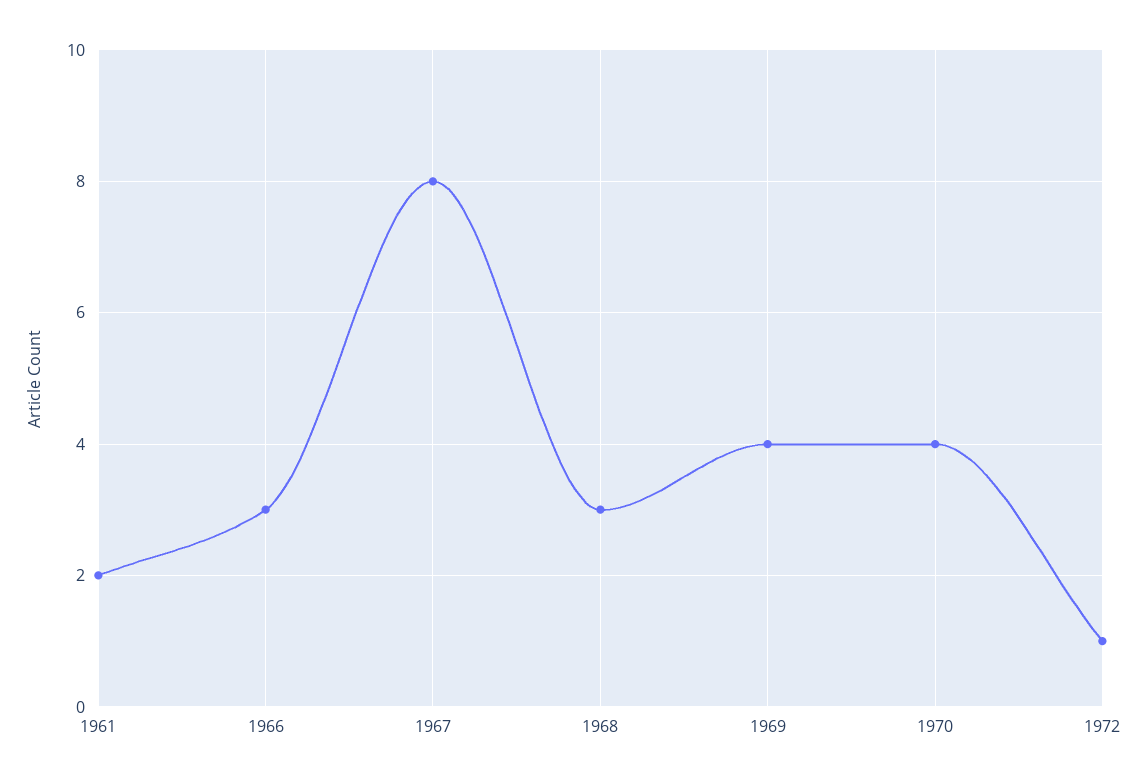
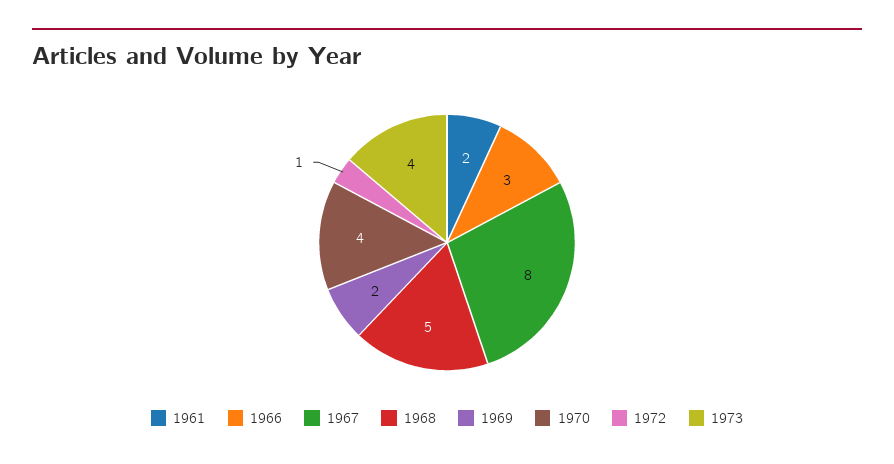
1968: 3 -> 5
1969: 4 -> 2
1973: none -> 4

